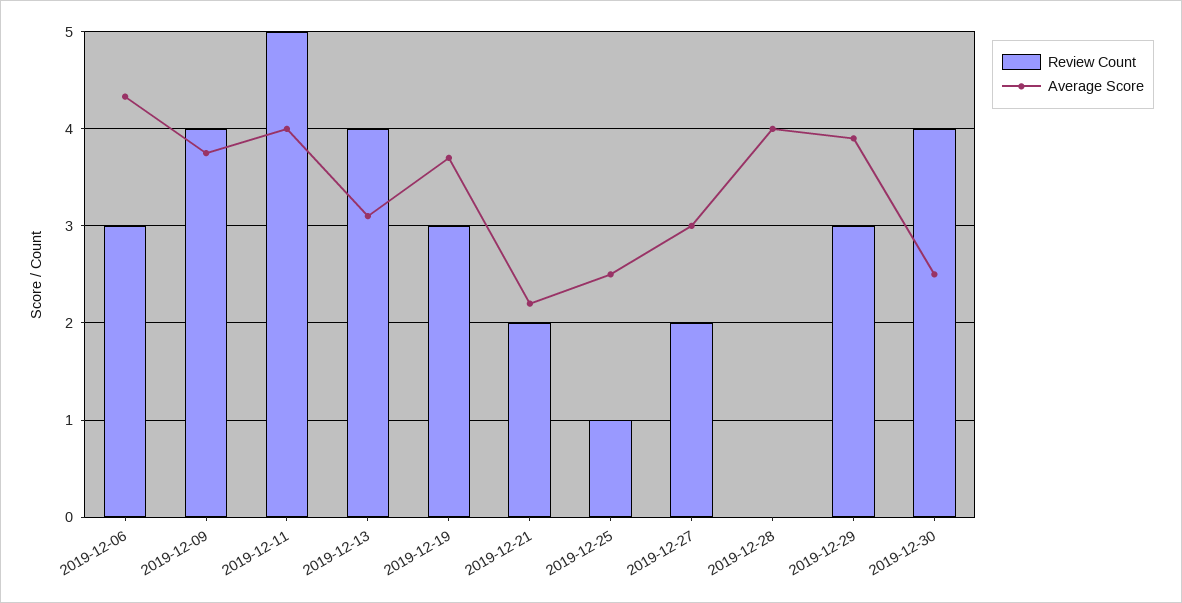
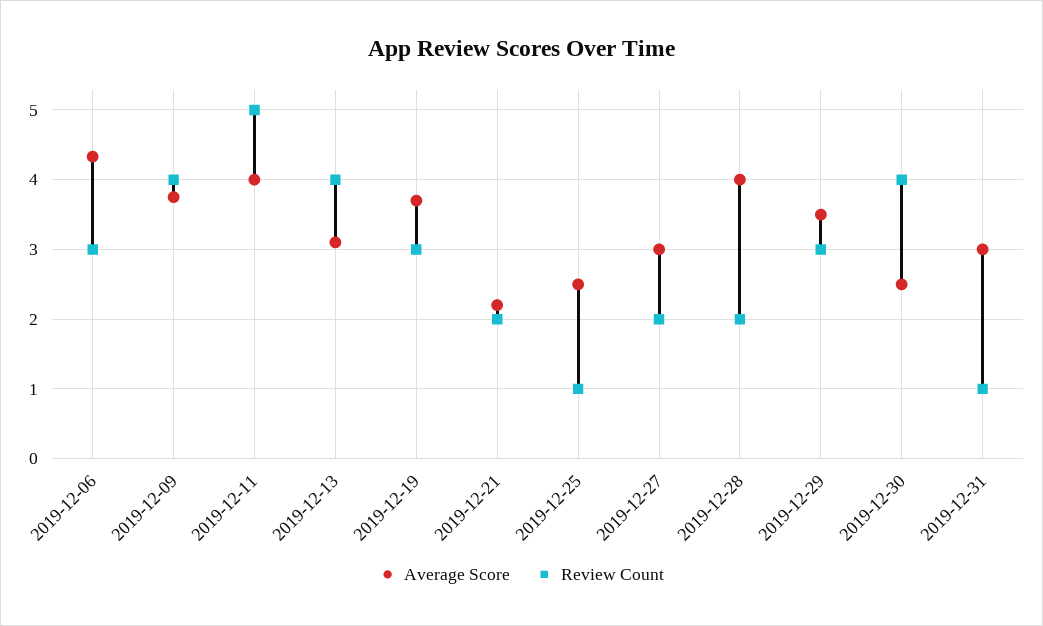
Review Count, 2019-12-28: 0 -> 2
Average Score, 2019-12-29: 3.9 -> 3.5
Average Score, 2019-12-31: none -> 3
Review Count, 2019-12-31: none -> 1

